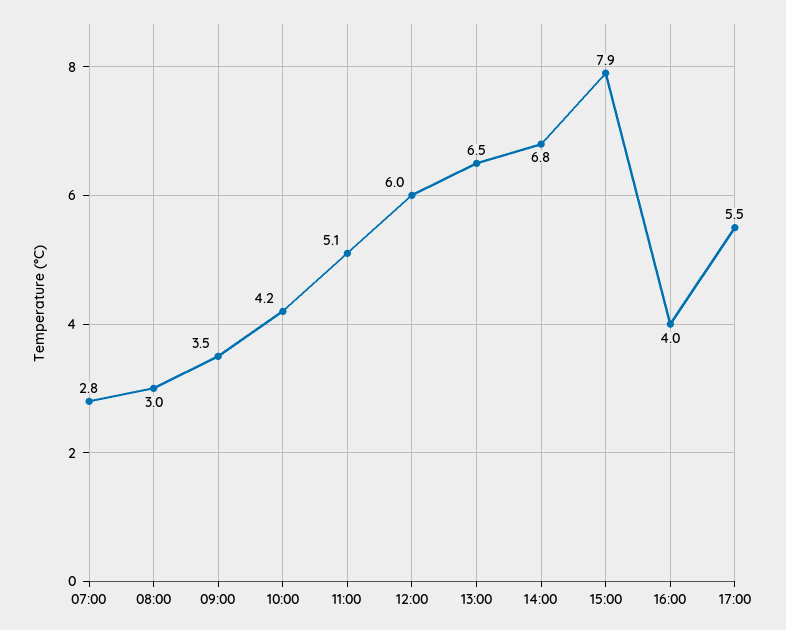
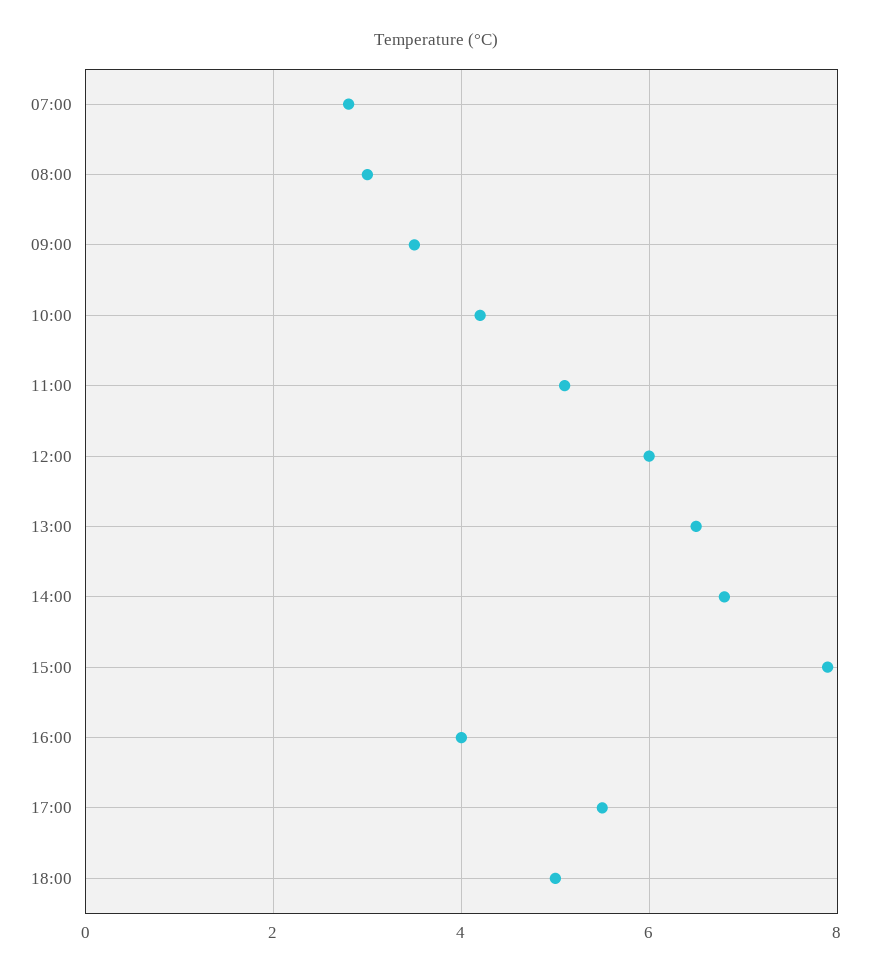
18:00: none -> 5

